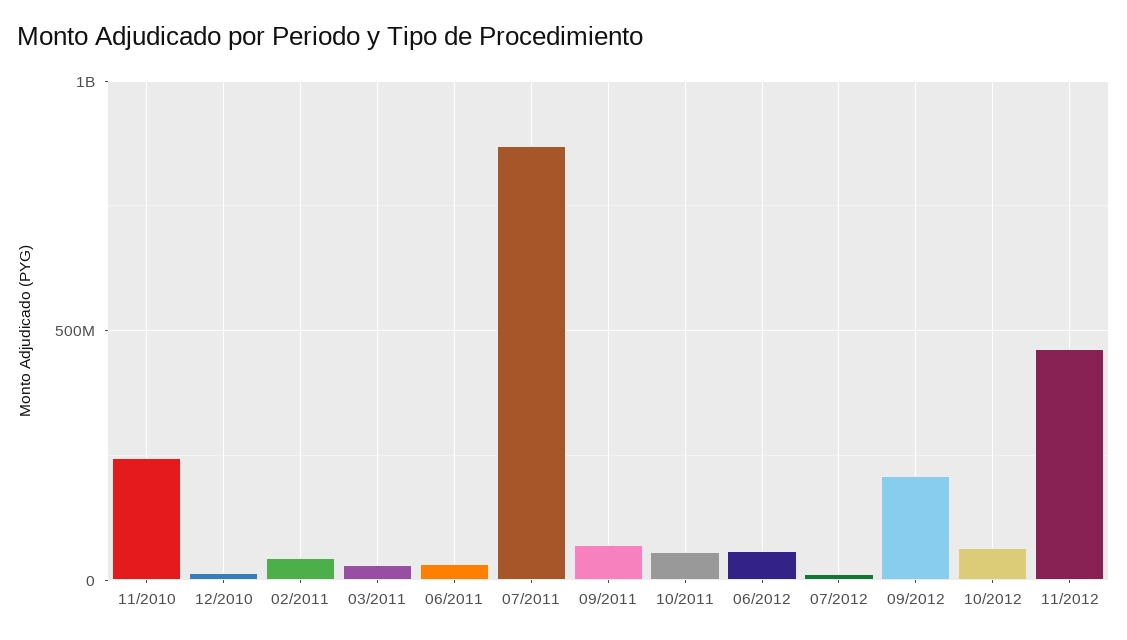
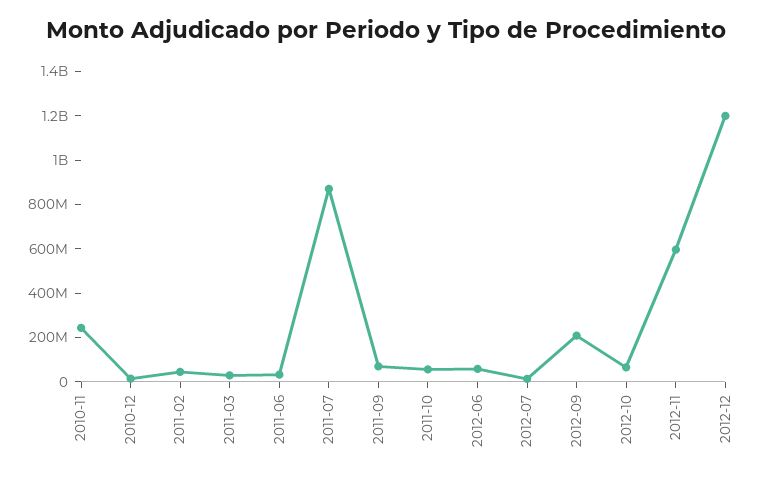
11/2012: 450000000 -> 600000000
2012-12: none -> 1200000000

